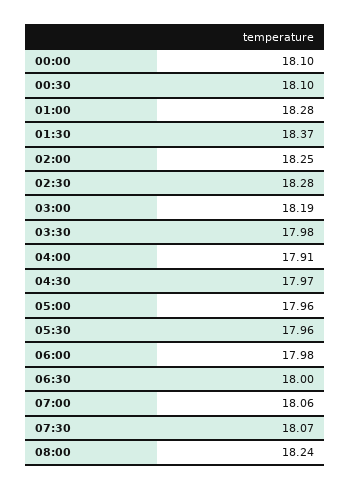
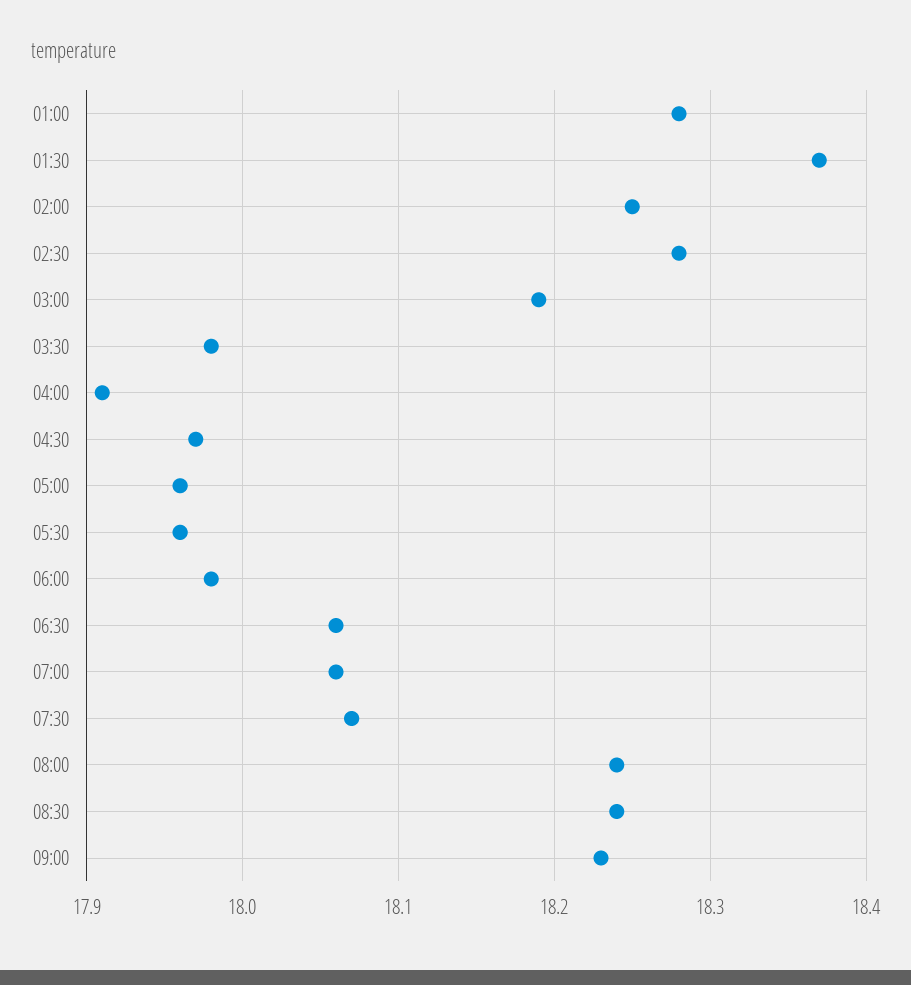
00:00: 18.1 -> none
00:30: 18.1 -> none
06:30: 18 -> 18.06
08:30: none -> 18.24
09:00: none -> 18.23

